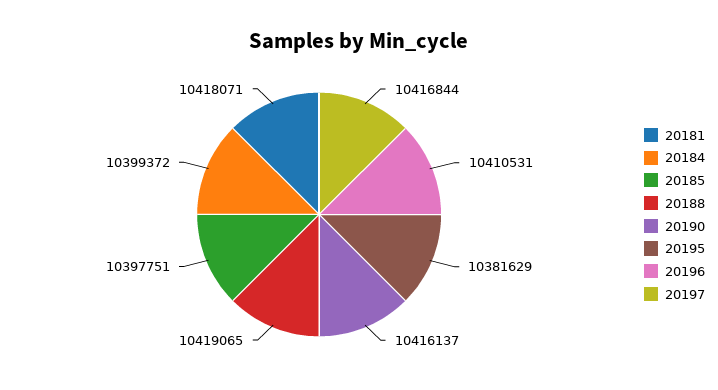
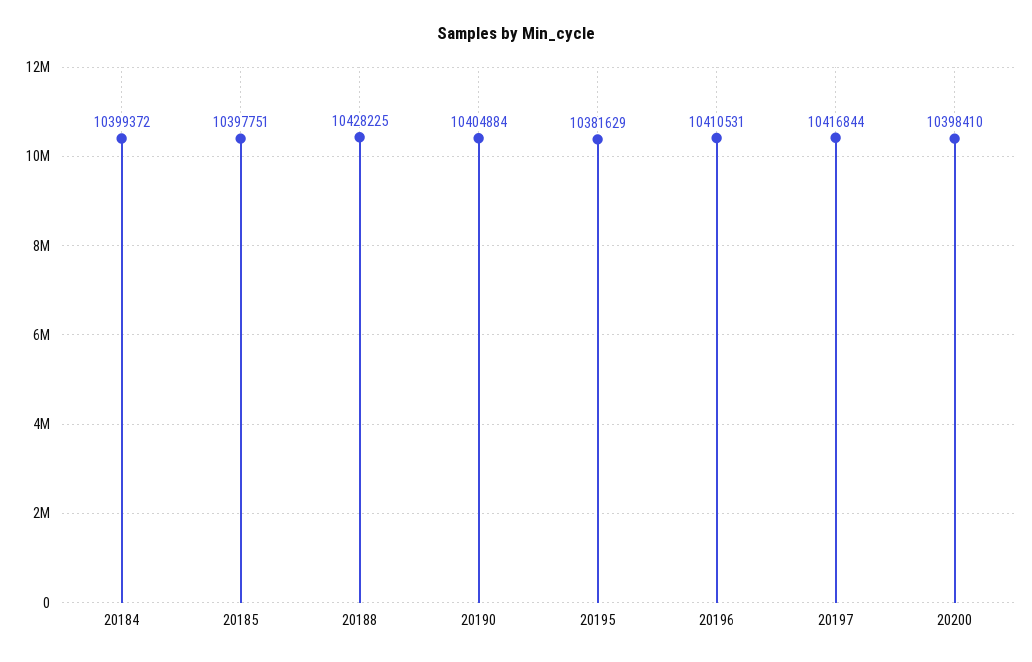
20181: 10418071 -> none
20188: 10419065 -> 10428225
20190: 10416137 -> 10404884
20200: none -> 10398410

